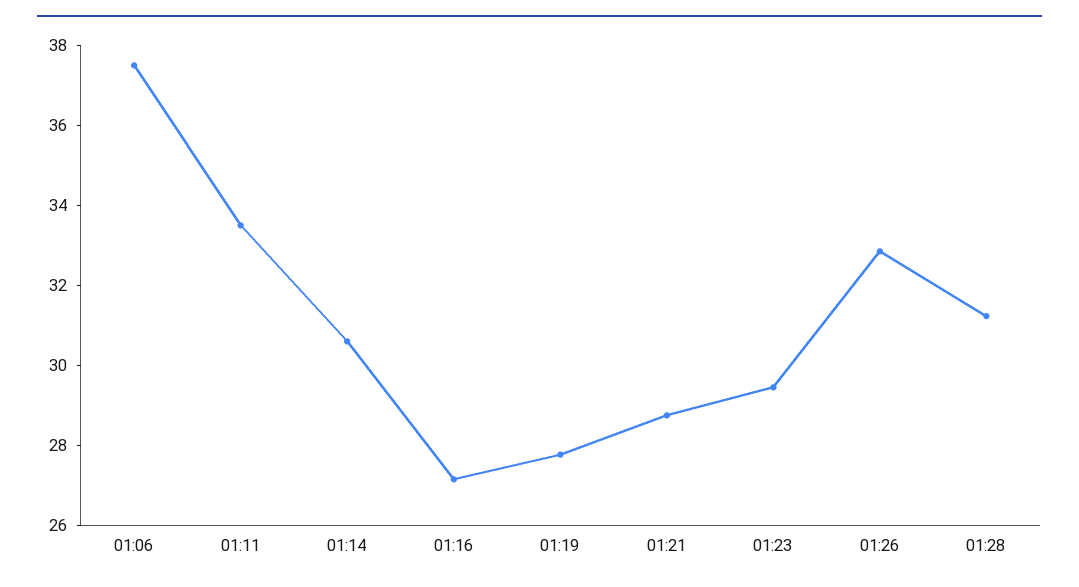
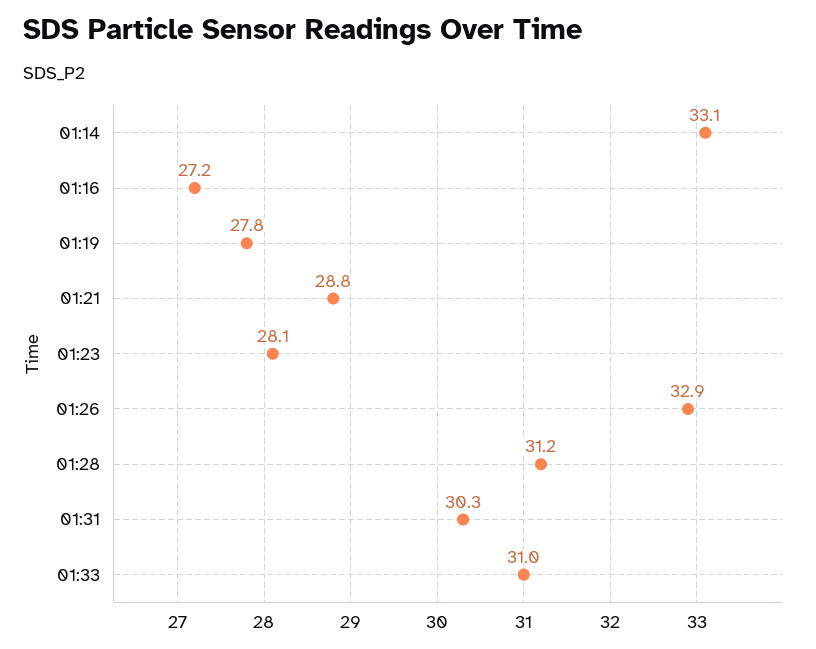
01:06: 37.5 -> none
01:11: 33.5 -> none
01:14: 30.5 -> 33.1
01:23: 29.5 -> 28.1
01:31: none -> 30.3
01:33: none -> 31

